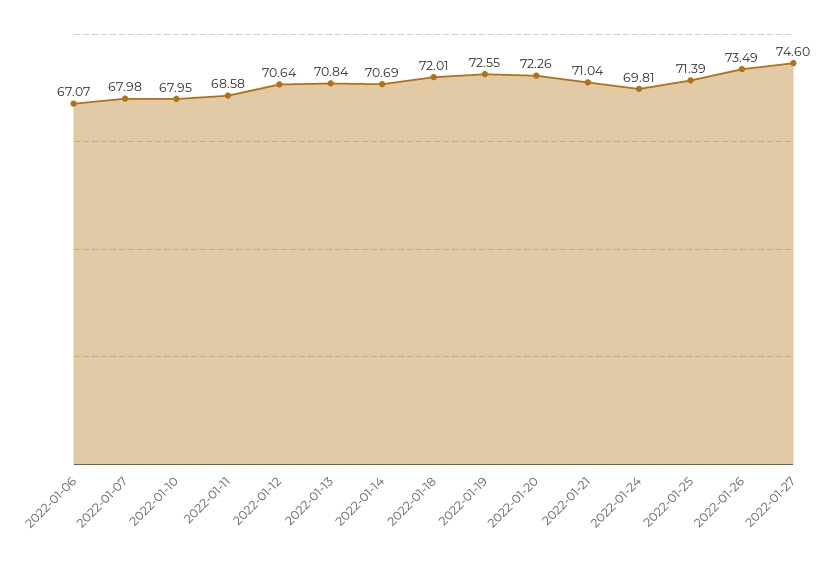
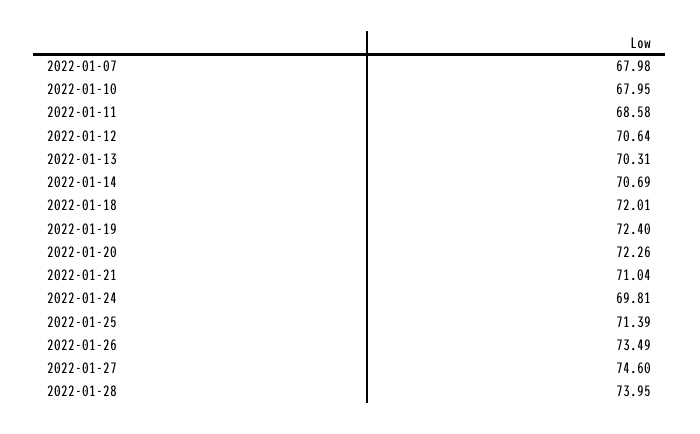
2022-01-06: 67.07 -> none
2022-01-13: 70.84 -> 70.31
2022-01-19: 72.55 -> 72.4
2022-01-28: none -> 73.95

